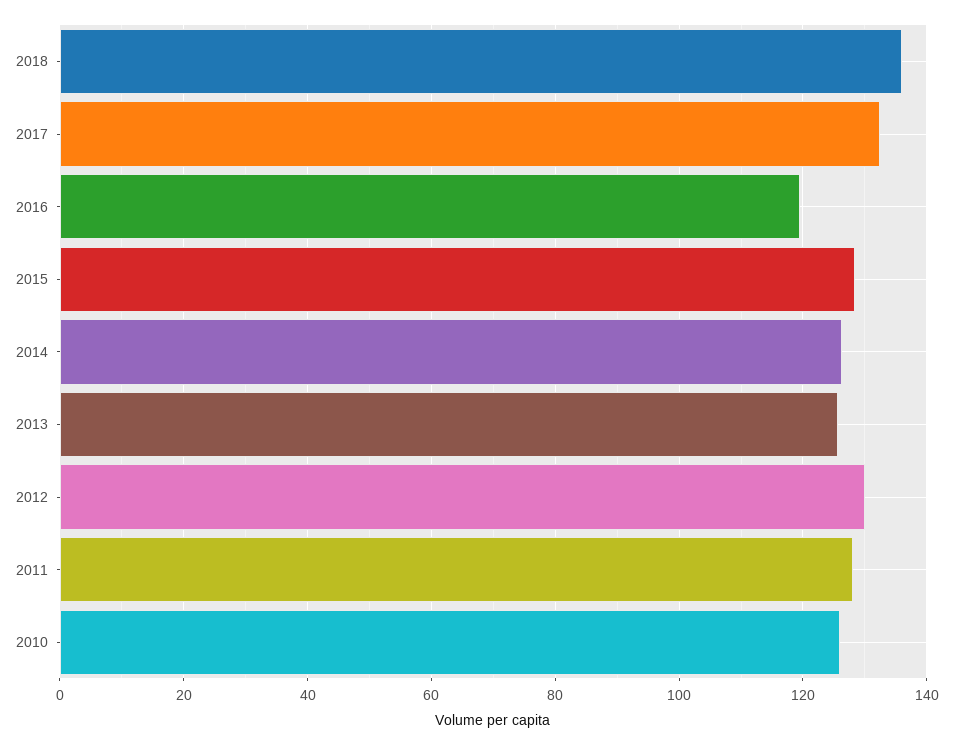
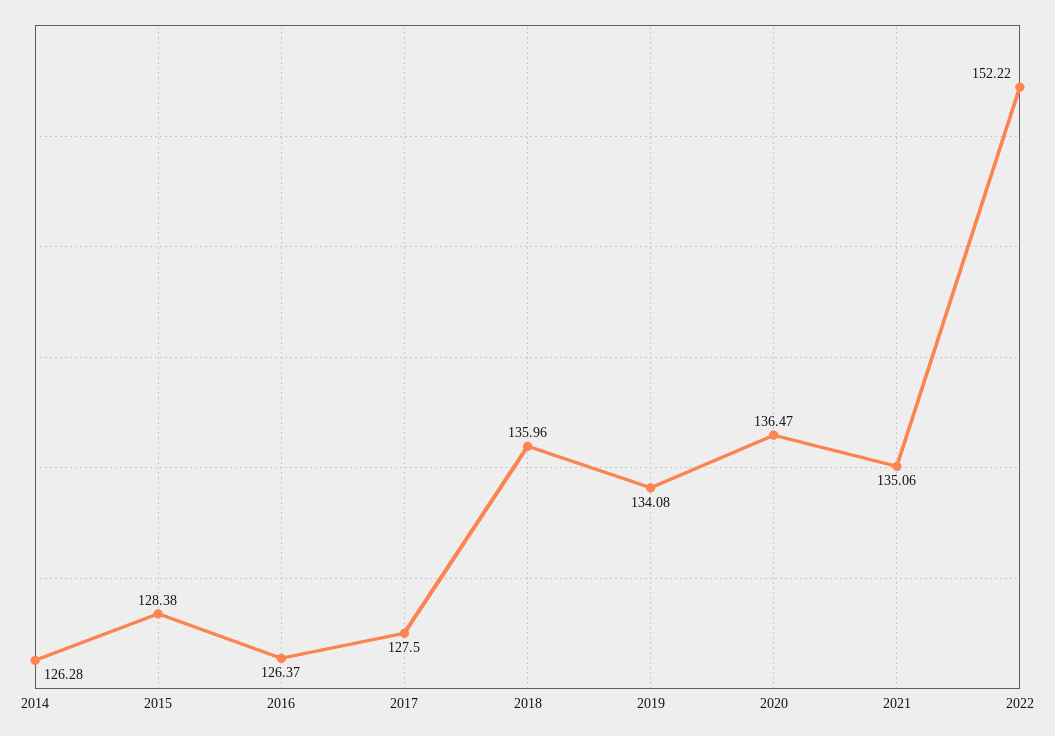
2017: 132 -> 127.5
2016: 120 -> 126.37
2013: 126 -> none
2012: 130 -> none
2011: 128 -> none
2010: 126 -> none
2019: none -> 134.08
2020: none -> 136.47
2021: none -> 135.06
2022: none -> 152.22

